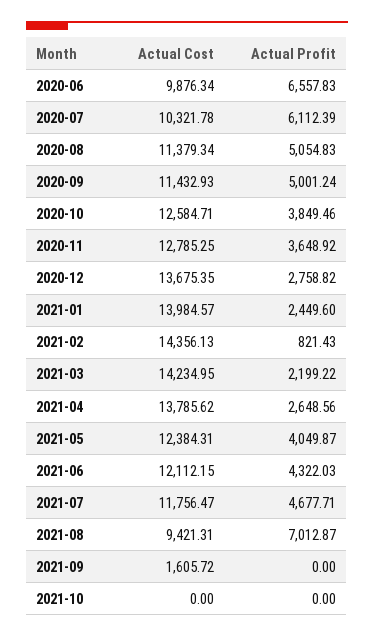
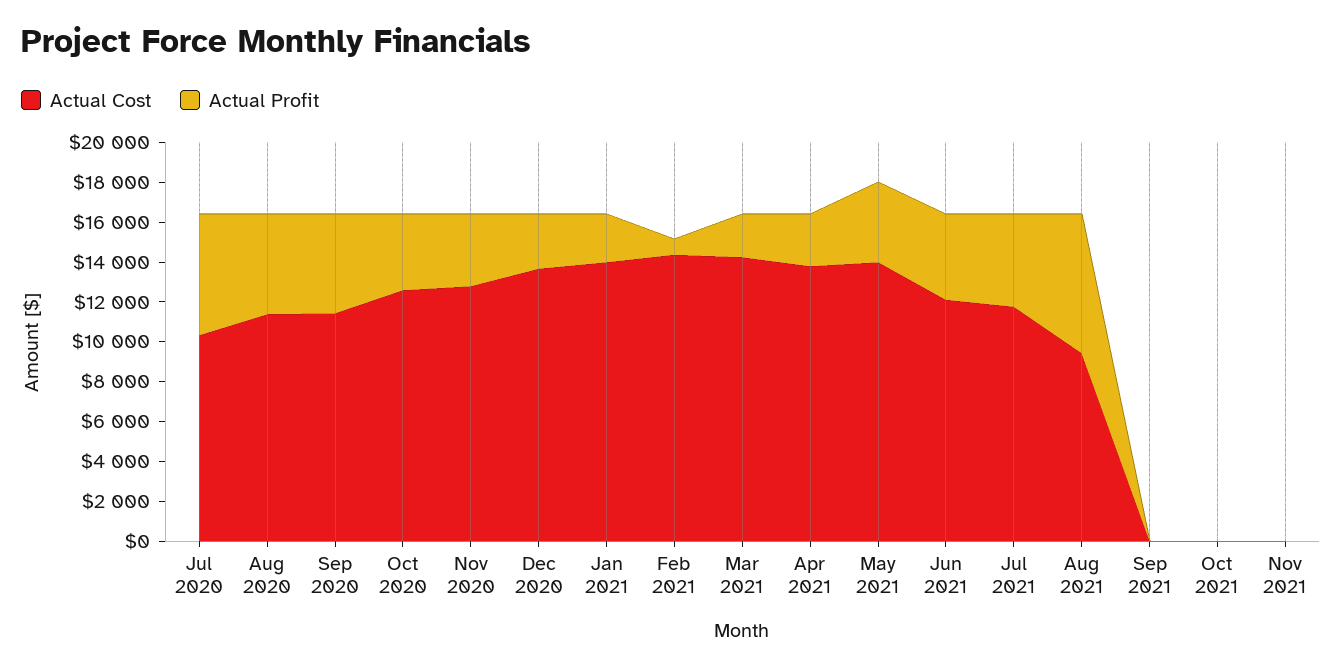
Actual Cost, 2020-06: 9876.34 -> none
Actual Profit, 2020-06: 6557.83 -> none
Actual Cost, 2021-05: 12384.31 -> 14000
Actual Cost, 2021-09: 1605.72 -> 0
Actual Cost, Nov 2021: none -> 0
Actual Profit, Nov 2021: none -> 0

